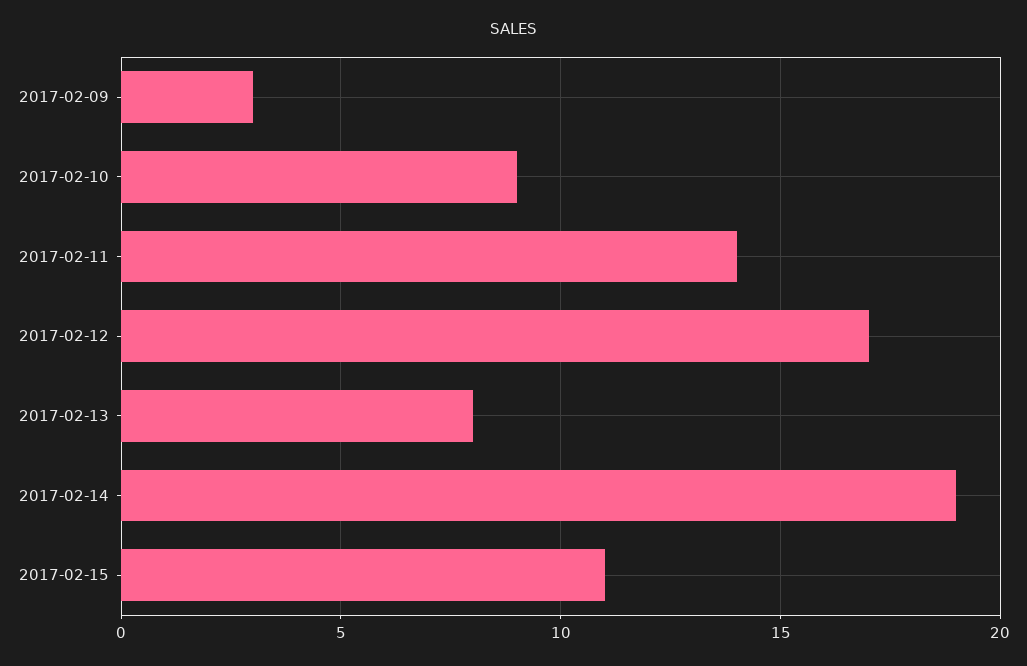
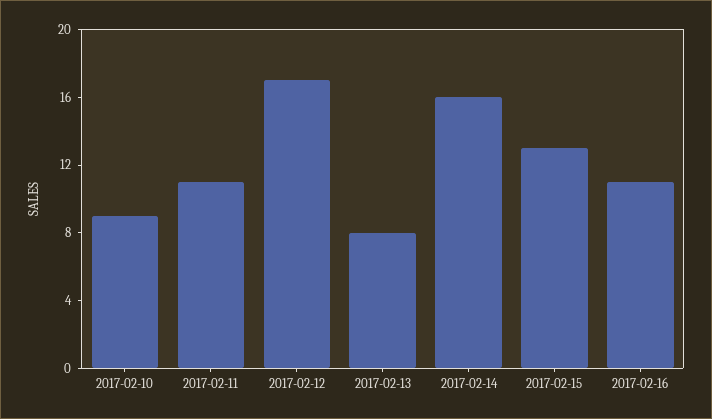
2017-02-09: 3 -> none
2017-02-11: 14 -> 11
2017-02-14: 19 -> 16
2017-02-15: 11 -> 13
2017-02-16: none -> 11

